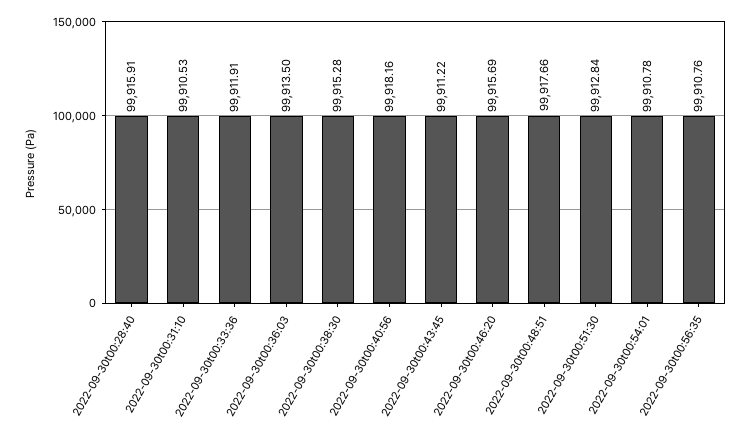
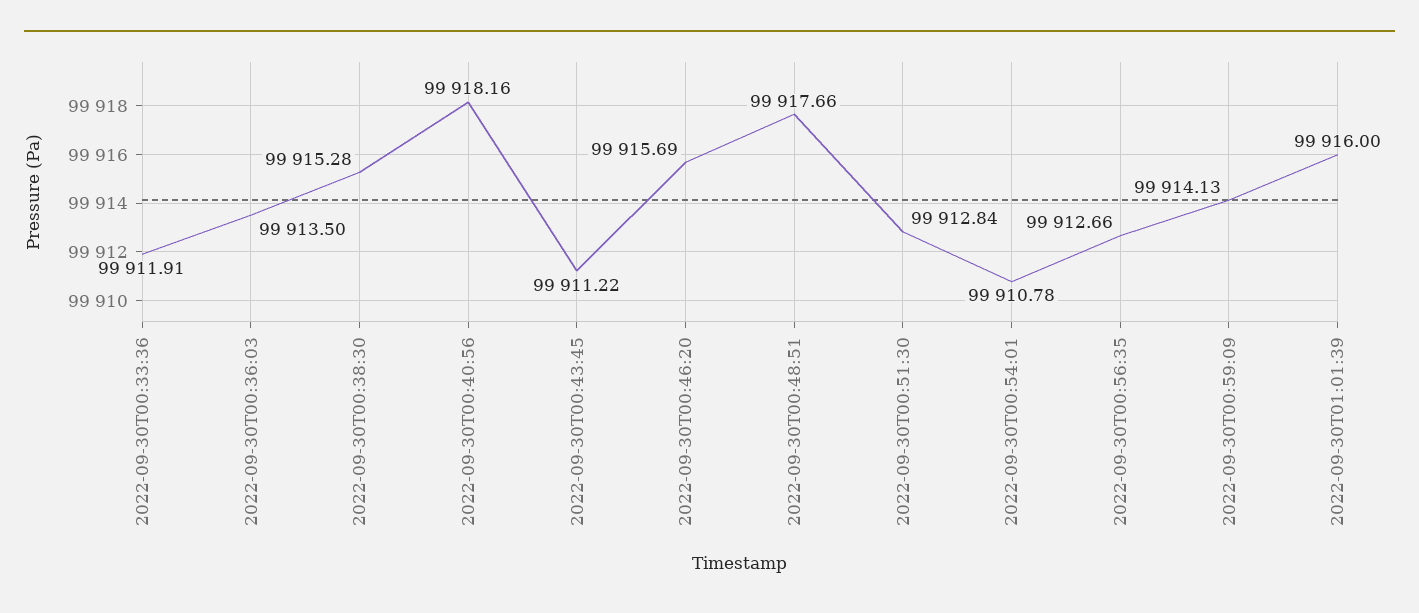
2022-09-30t00:28:40: 99915.91 -> none
2022-09-30t00:31:10: 99910.53 -> none
2022-09-30t00:56:35: 99910.76 -> 99912.66
2022-09-30T00:59:09: none -> 99914.13
2022-09-30T01:01:39: none -> 99916

